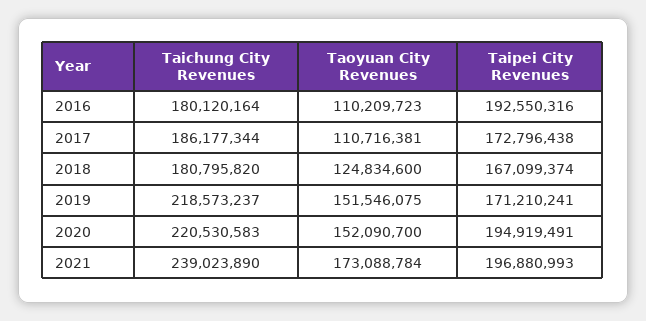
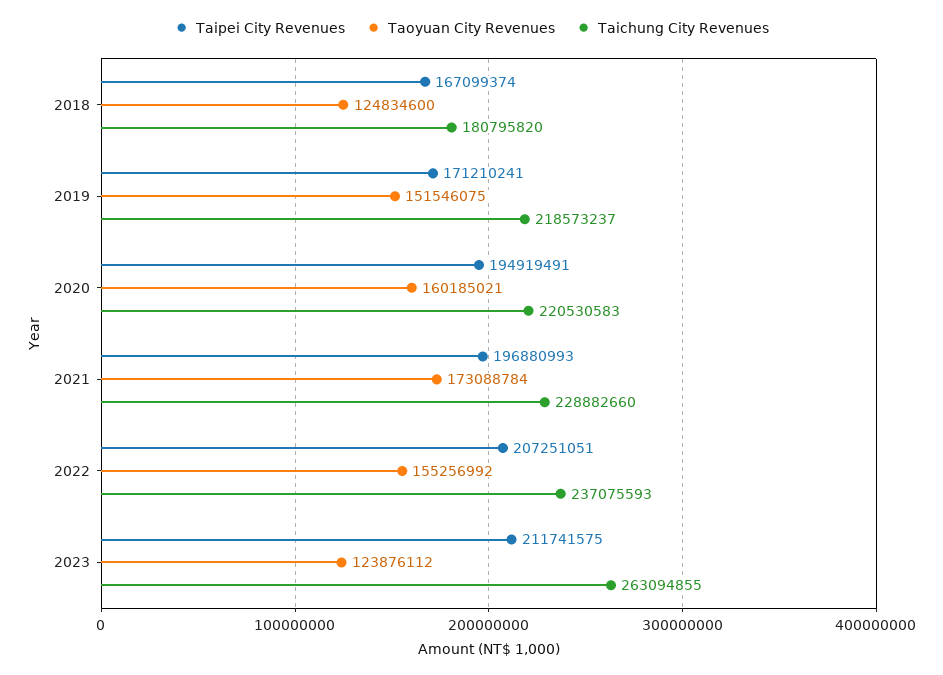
Taichung City Revenues, 2016: 180120164 -> none
Taoyuan City Revenues, 2016: 110209723 -> none
Taipei City Revenues, 2016: 192550316 -> none
Taichung City Revenues, 2017: 186177344 -> none
Taoyuan City Revenues, 2017: 110716381 -> none
Taipei City Revenues, 2017: 172796438 -> none
Taoyuan City Revenues, 2020: 152090700 -> 160185021
Taichung City Revenues, 2021: 239023890 -> 228882660
Taipei City Revenues, 2022: none -> 207251051
Taoyuan City Revenues, 2022: none -> 155256992
Taichung City Revenues, 2022: none -> 237075593
Taipei City Revenues, 2023: none -> 211741575
Taoyuan City Revenues, 2023: none -> 123876112
Taichung City Revenues, 2023: none -> 263094855

